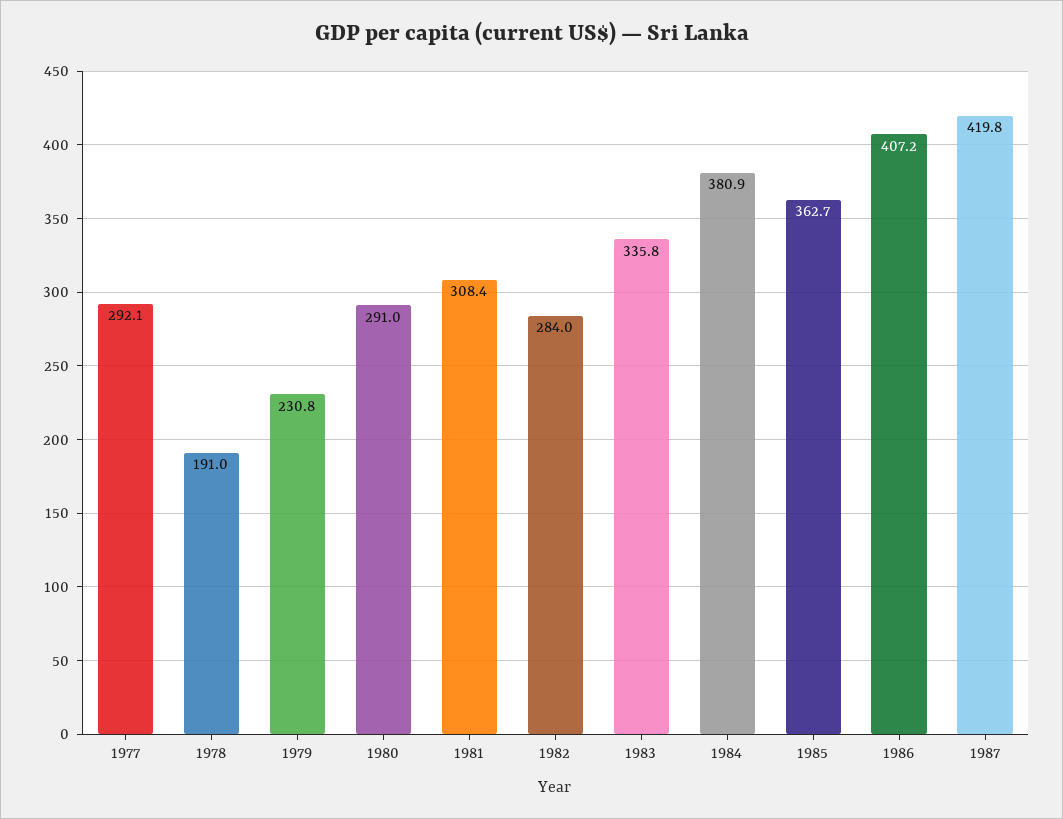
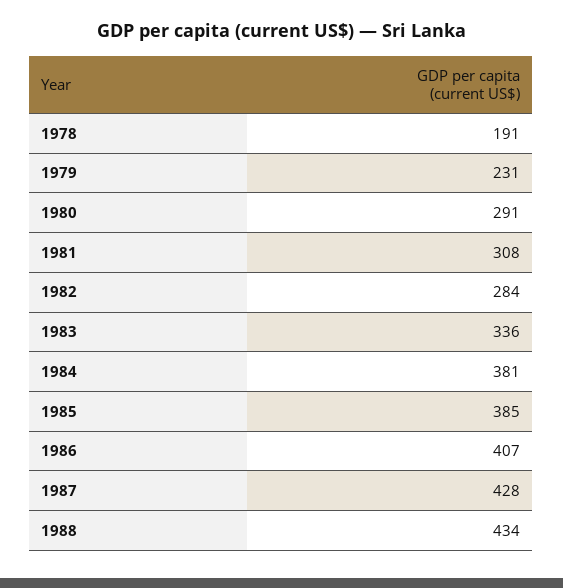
1977: 292.1 -> none
1985: 362.7 -> 385
1987: 419.8 -> 428
1988: none -> 434

